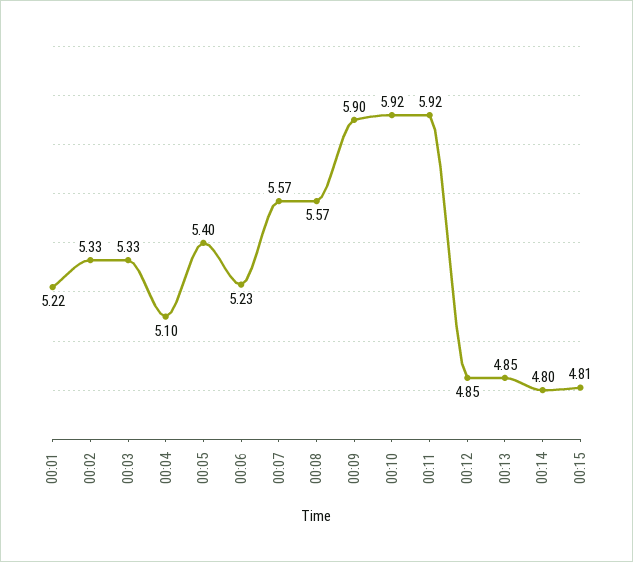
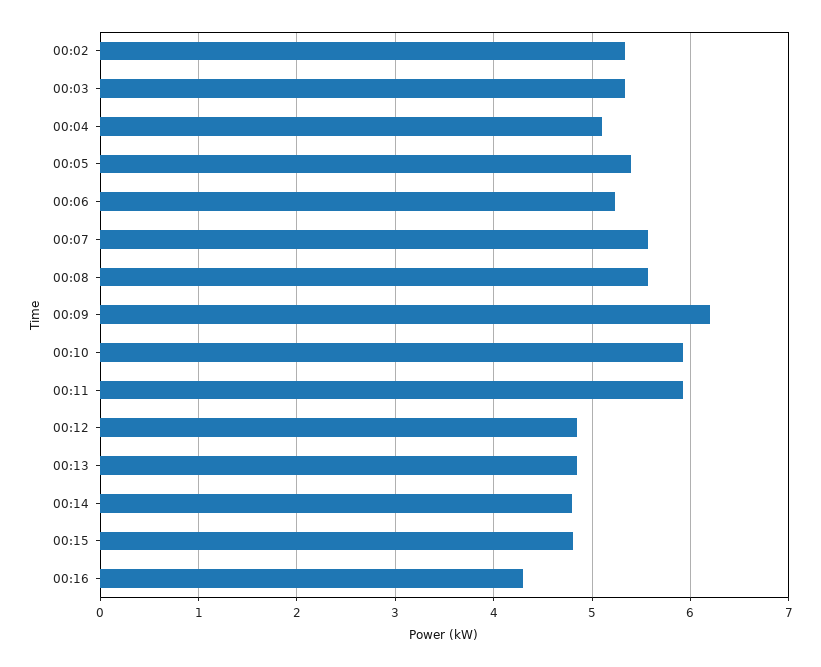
00:01: 5.22 -> none
00:09: 5.9 -> 6.2
00:16: none -> 4.3

